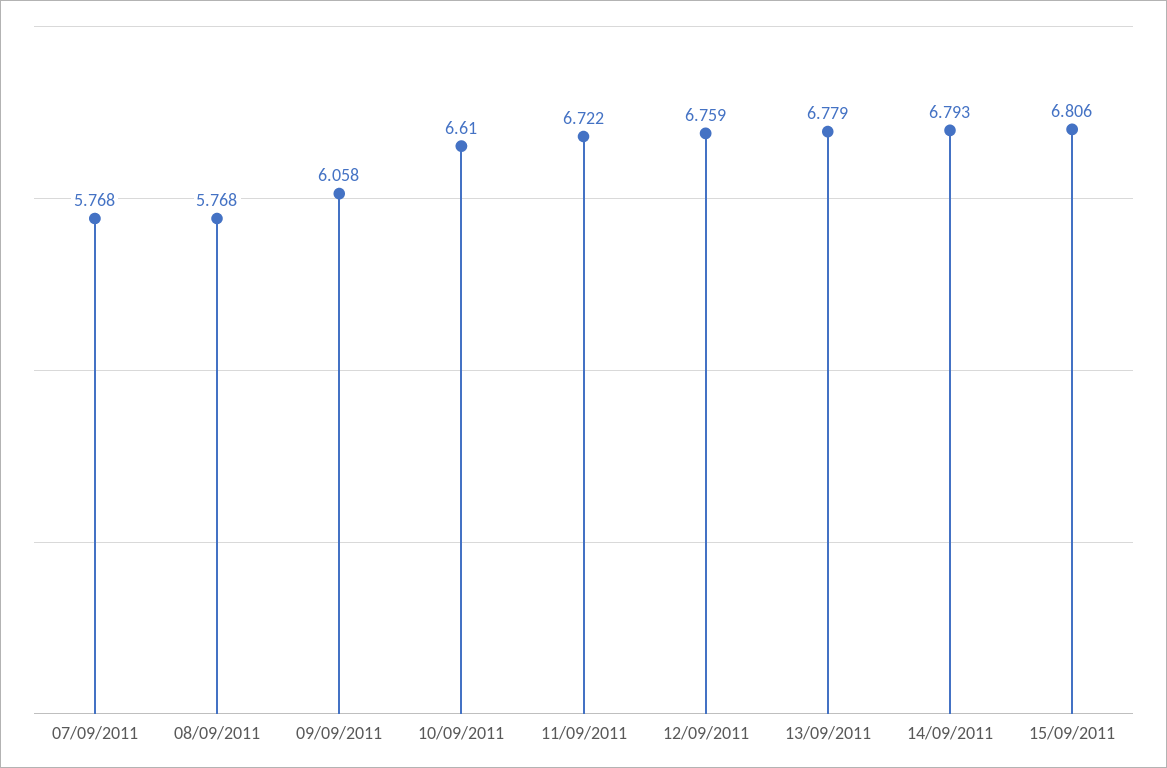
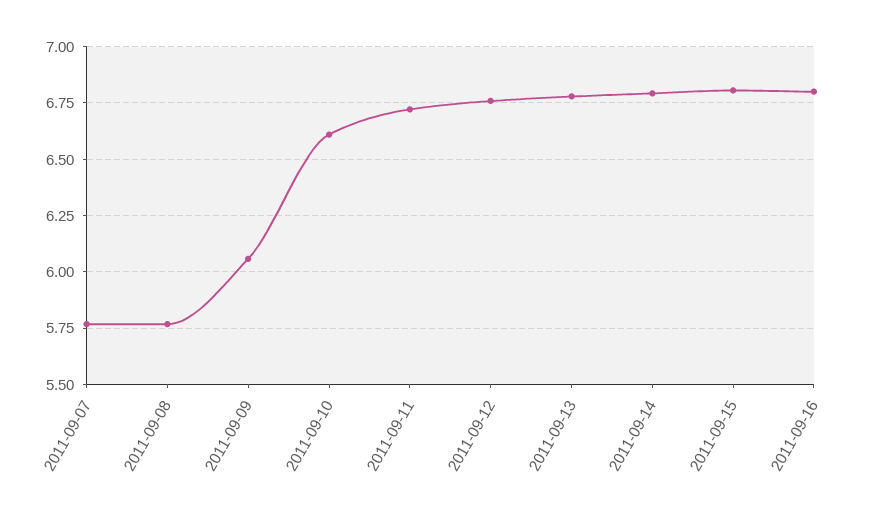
2011-09-16: none -> 6.8

